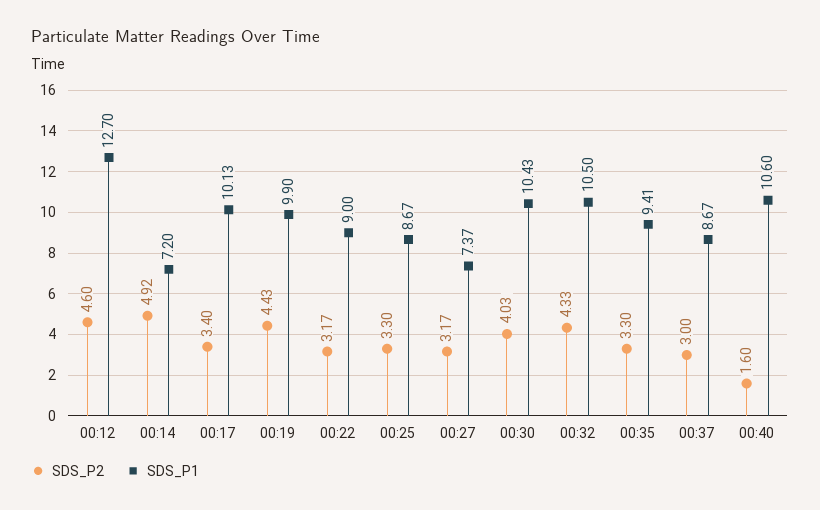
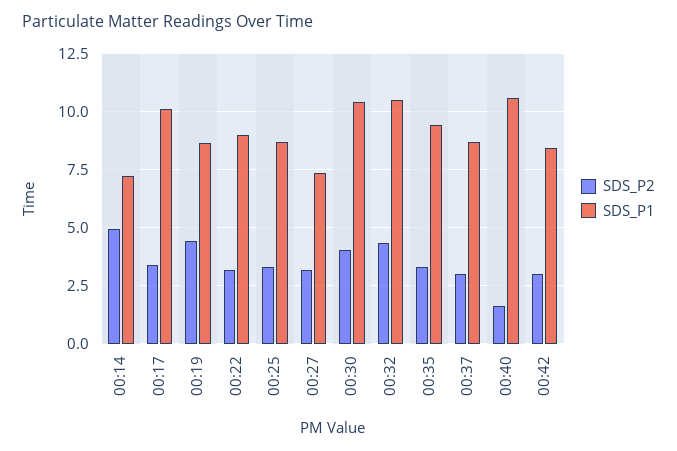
SDS_P2, 00:12: 4.6 -> none
SDS_P1, 00:12: 12.7 -> none
SDS_P1, 00:19: 9.9 -> 8.5
SDS_P2, 00:42: none -> 3
SDS_P1, 00:42: none -> 8.5

